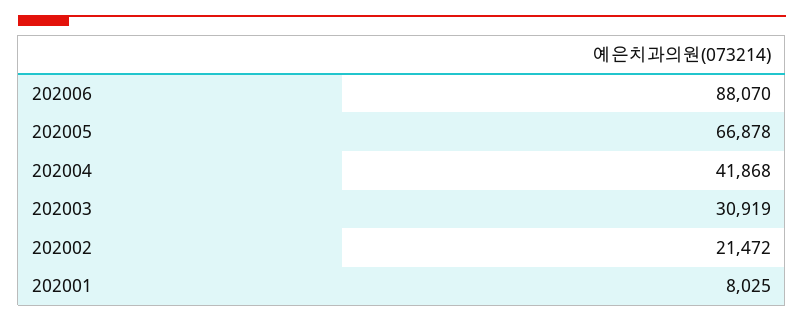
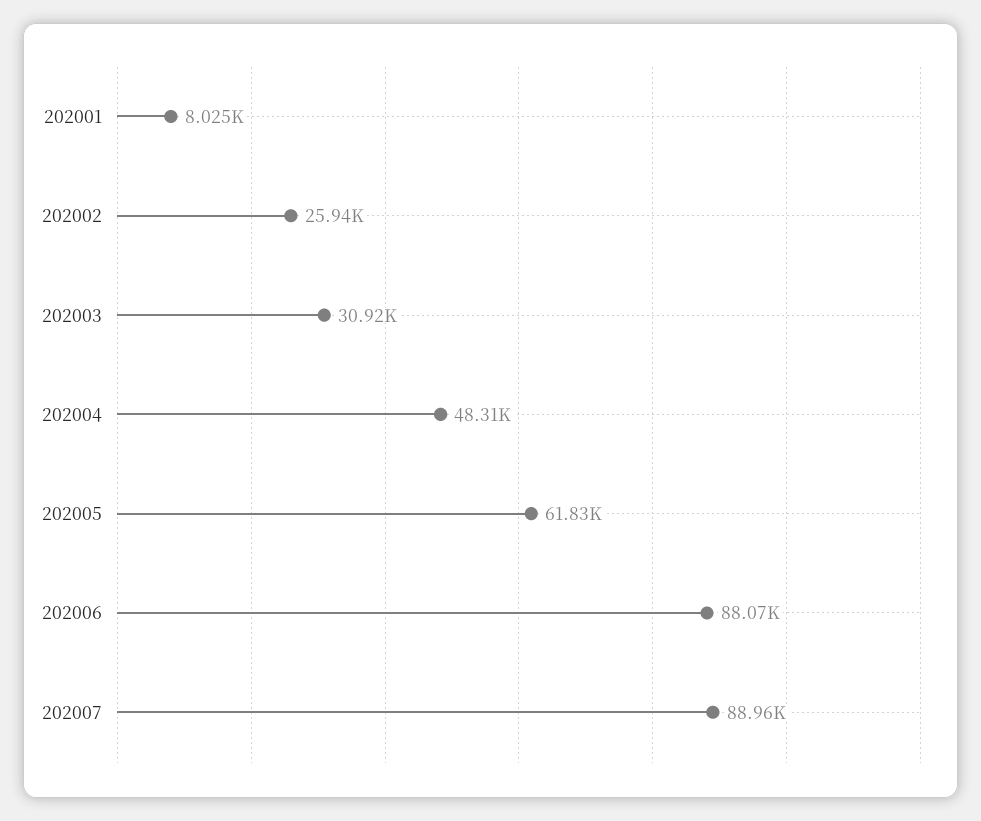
202005: 66878 -> 61830
202004: 41868 -> 48310
202002: 21472 -> 25940
202007: none -> 88960

